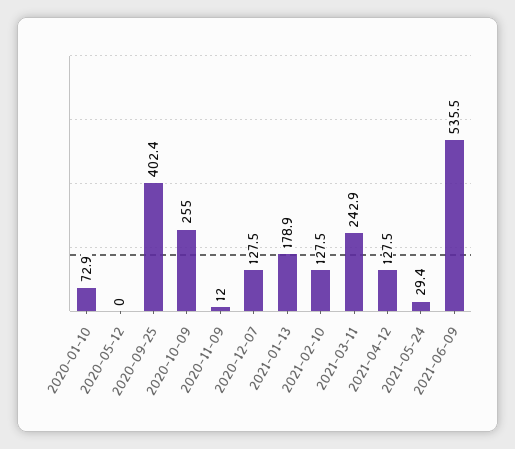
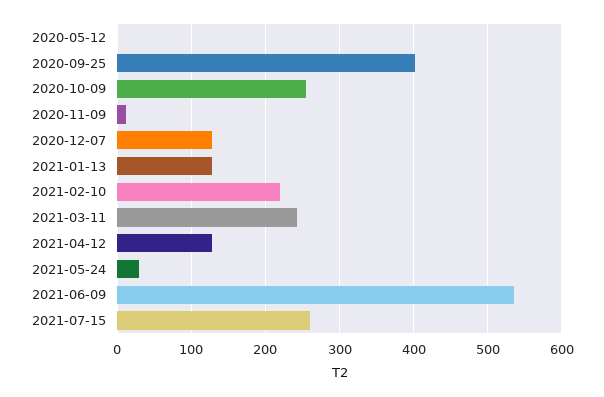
2020-01-10: 72.9 -> none
2021-01-13: 178.9 -> 130
2021-02-10: 127.5 -> 220
2021-07-15: none -> 260

